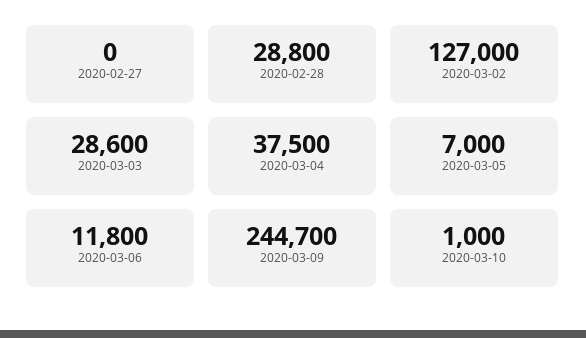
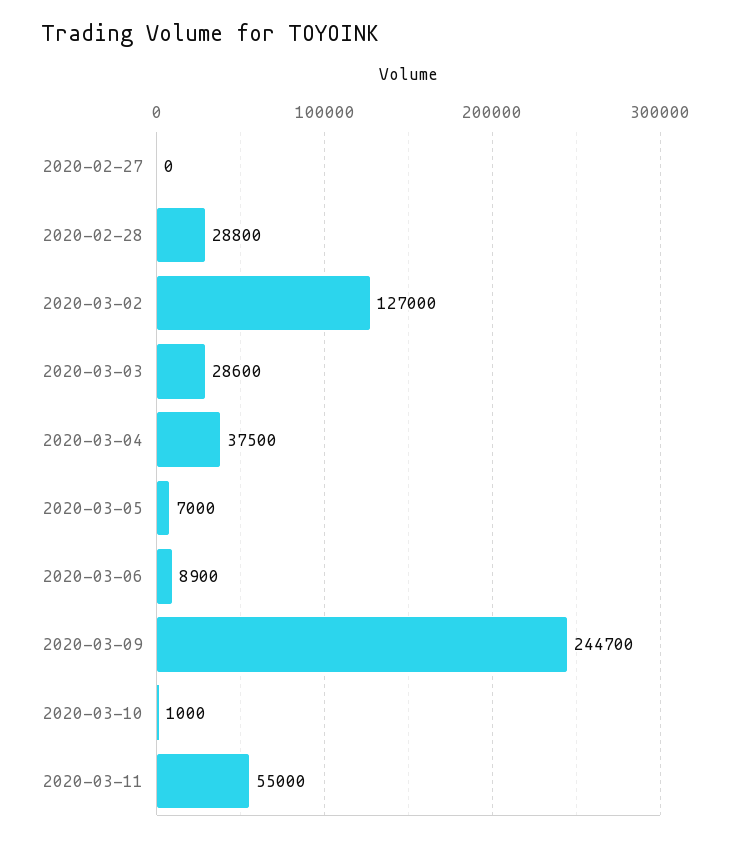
2020-03-06: 11800 -> 8900
2020-03-11: none -> 55000

